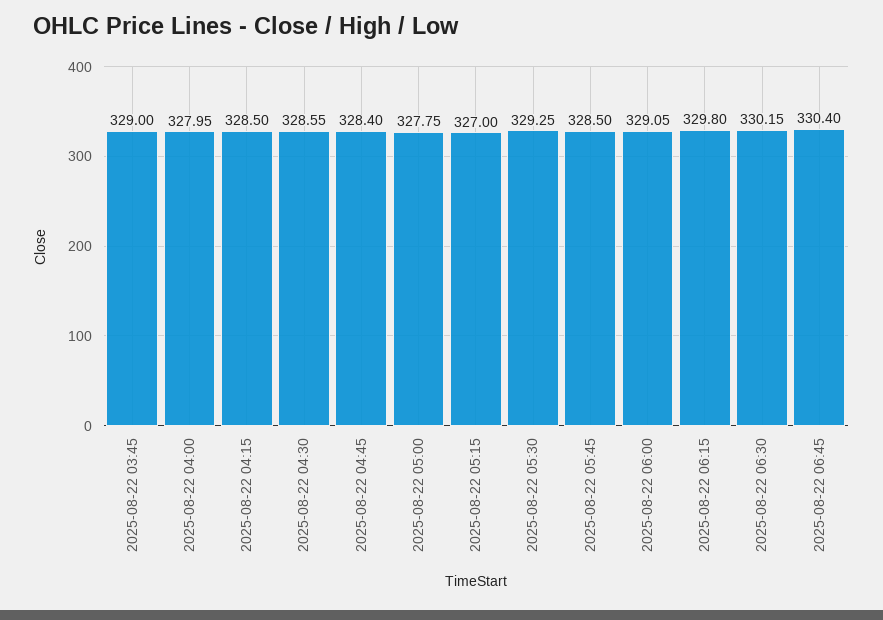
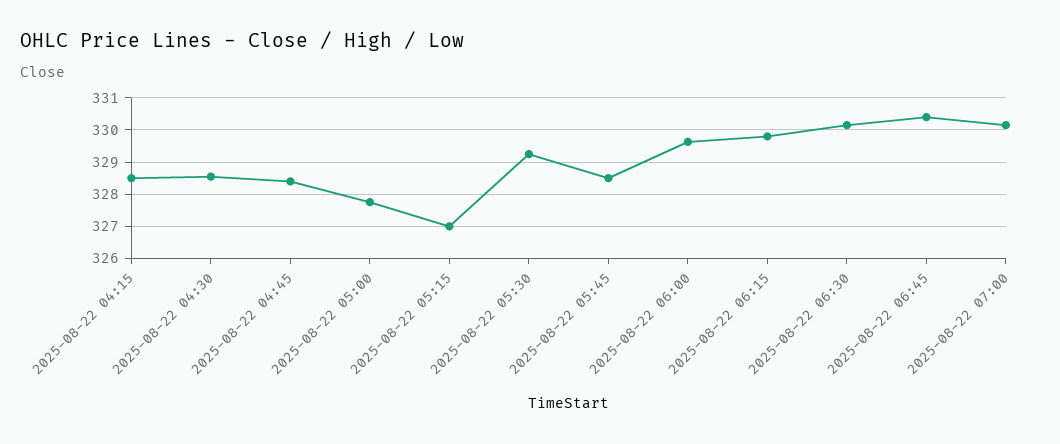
2025-08-22 03:45: 329 -> none
2025-08-22 04:00: 327.95 -> none
2025-08-22 06:00: 329.05 -> 329.6
2025-08-22 07:00: none -> 330.2

